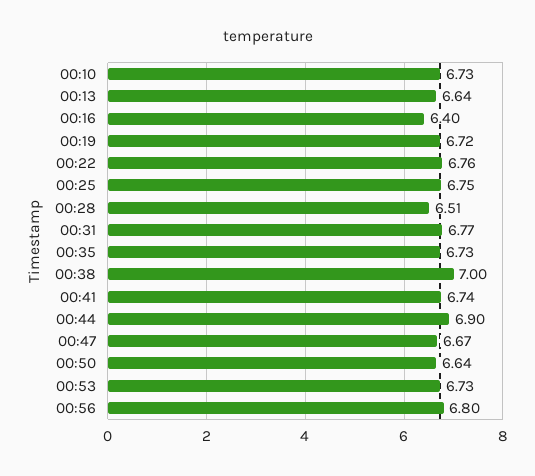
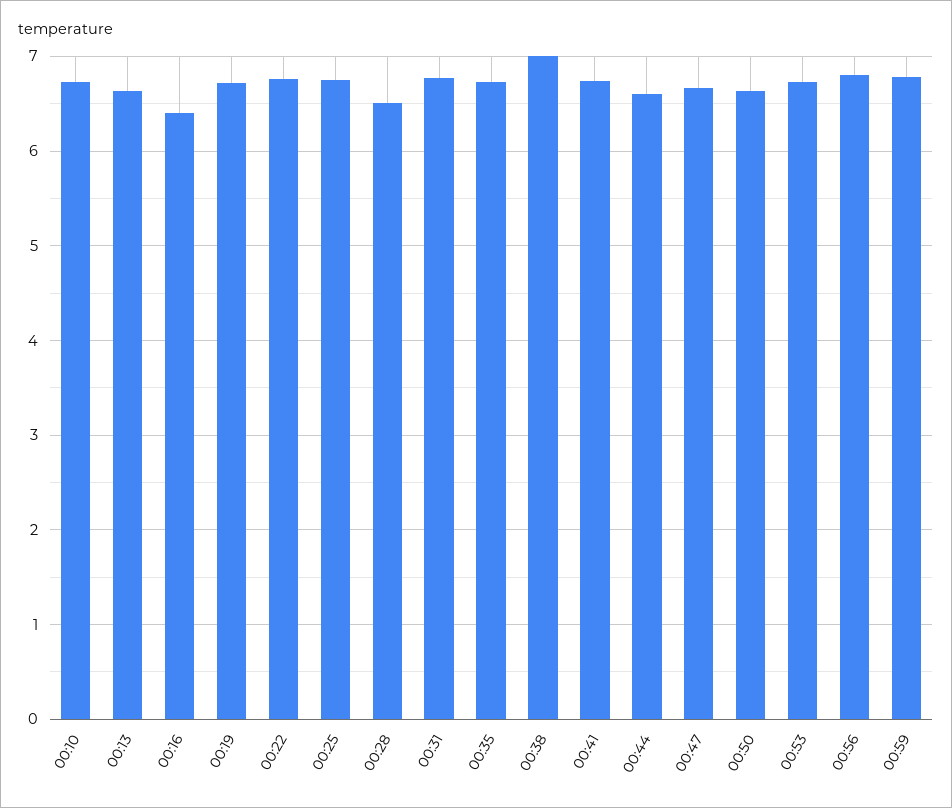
00:44: 6.9 -> 6.6
00:59: none -> 6.8

